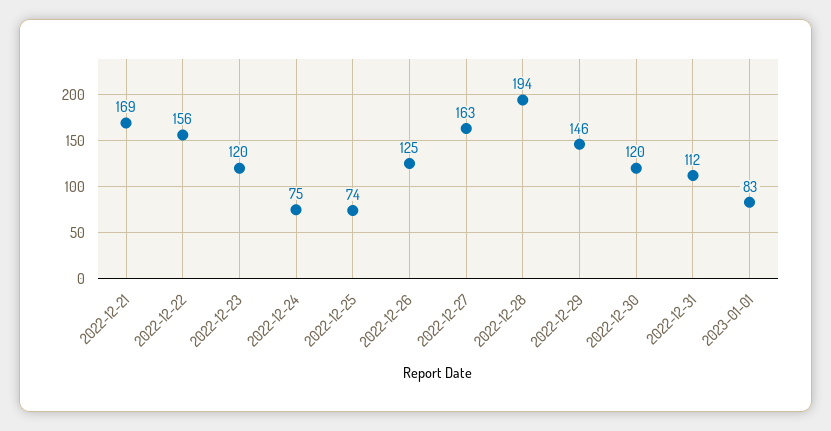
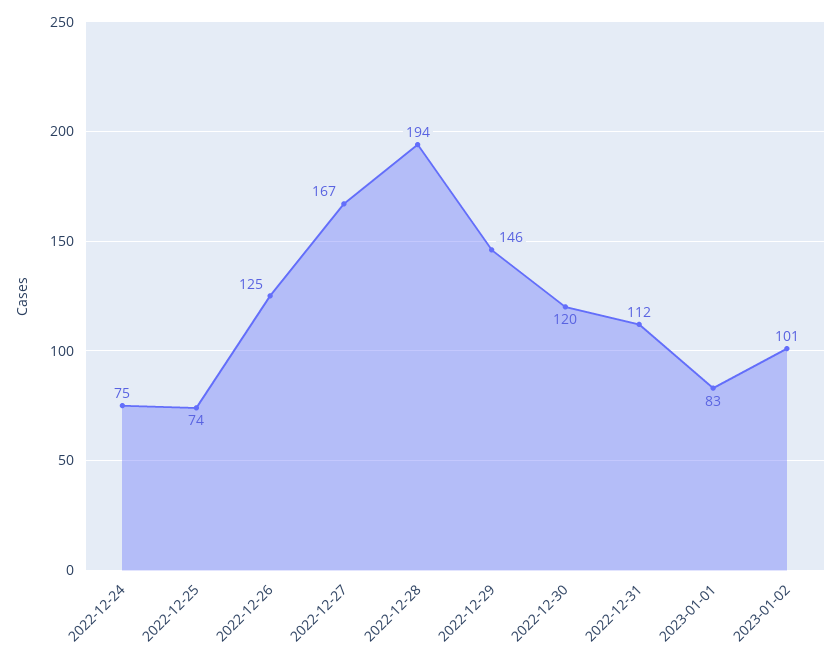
2022-12-21: 169 -> none
2022-12-22: 156 -> none
2022-12-23: 120 -> none
2022-12-27: 163 -> 167
2023-01-02: none -> 101

